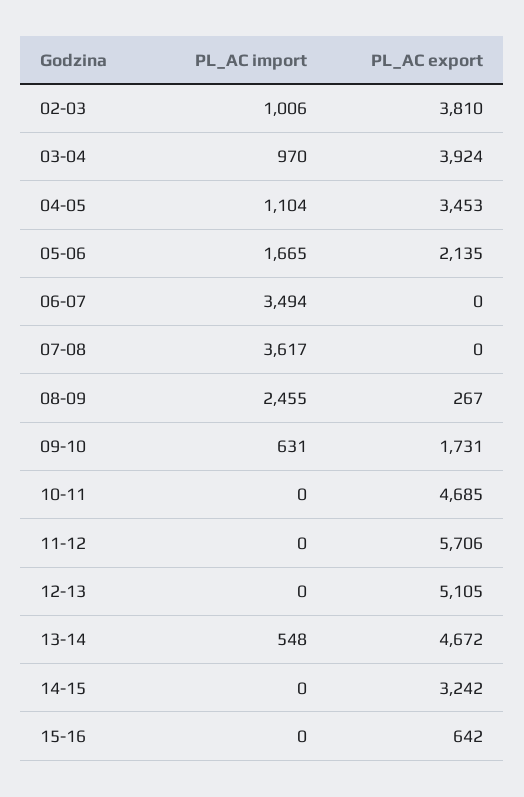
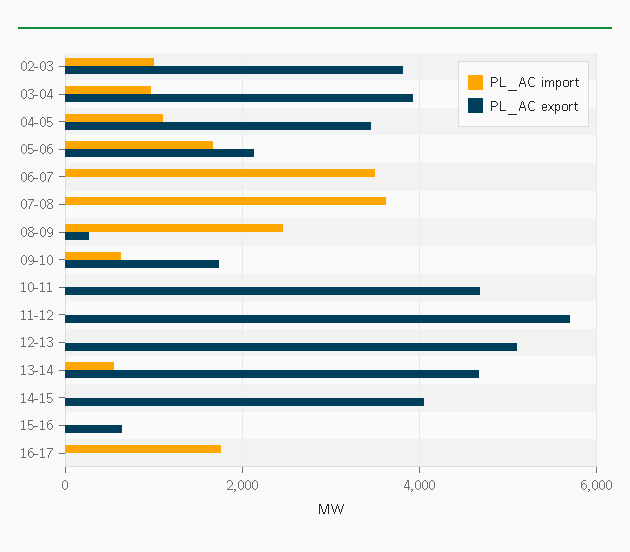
PL_AC export, 14-15: 3242 -> 4000
PL_AC import, 16-17: none -> 1800
PL_AC export, 16-17: none -> 0

